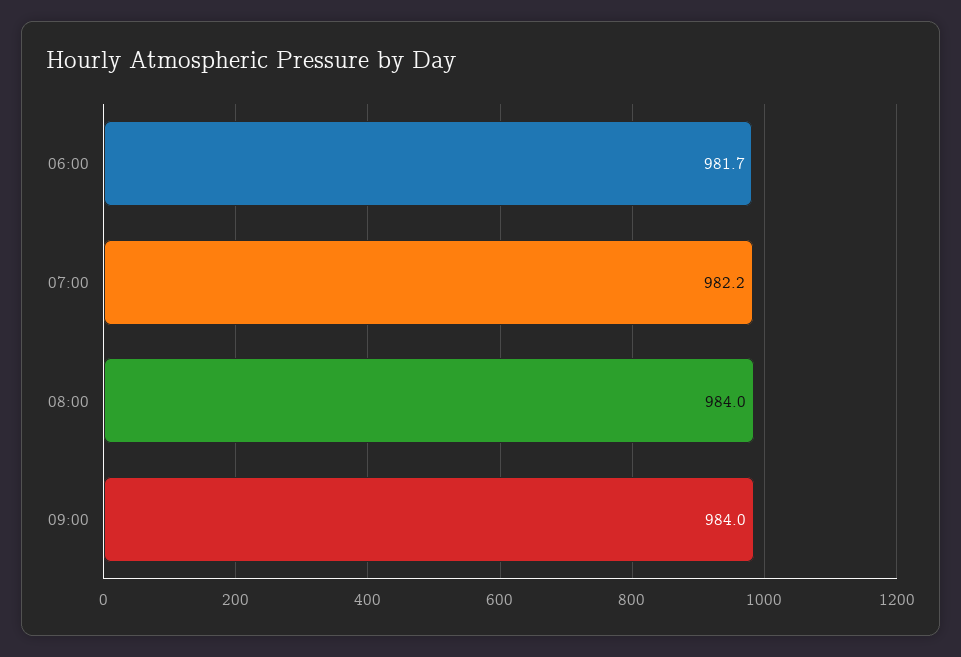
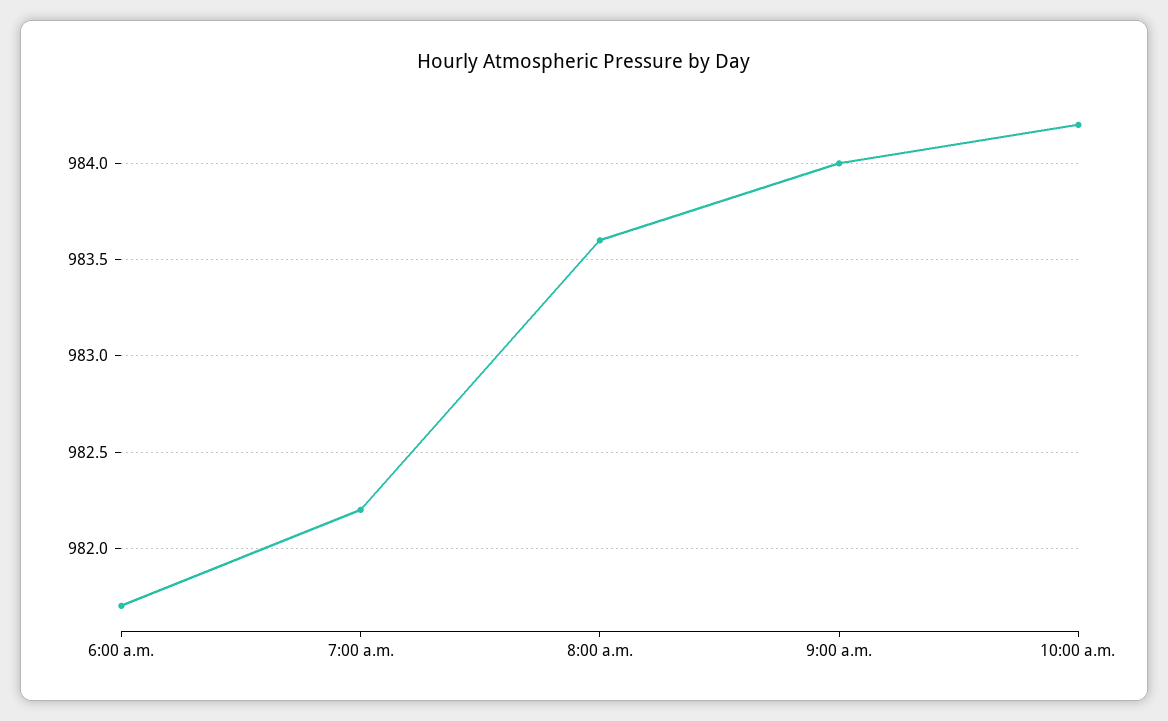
08:00: 984 -> 983.6
10:00 a.m.: none -> 984.2

